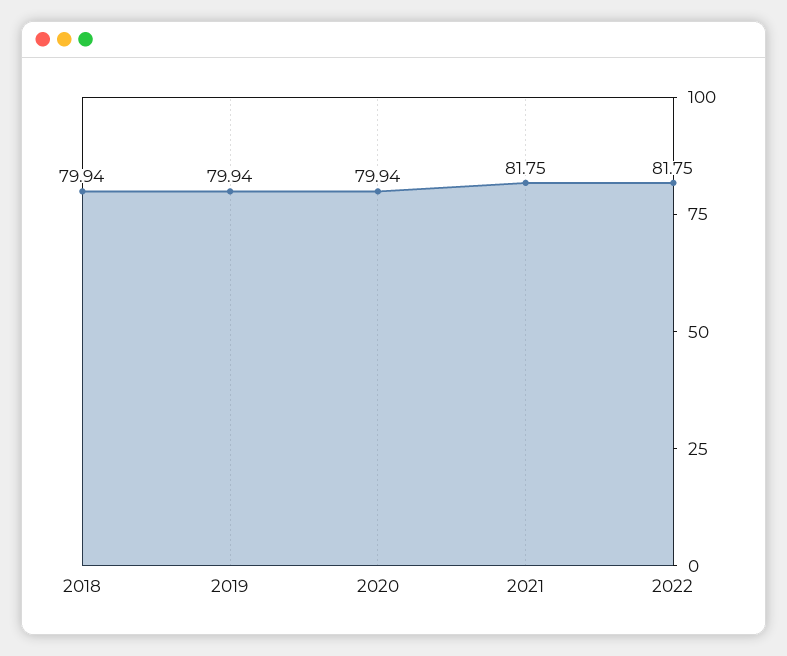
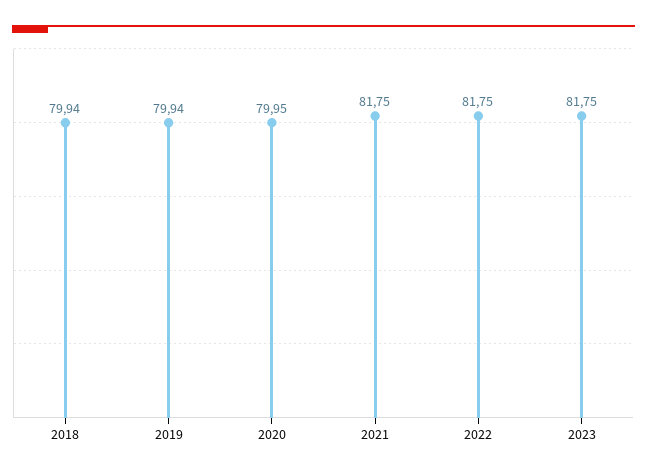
2020: 79.94 -> 79.95
2023: none -> 81.75

